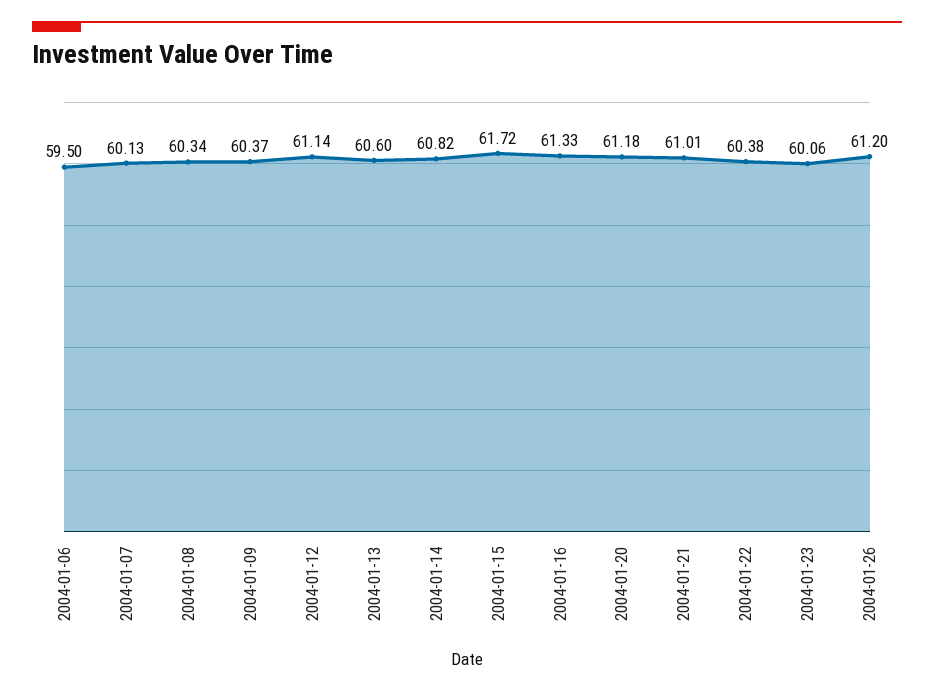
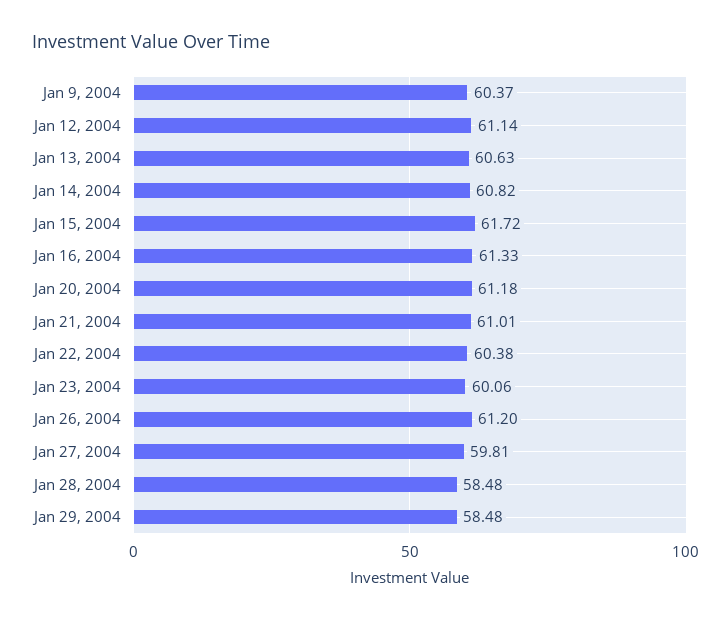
2004-01-06: 59.5 -> none
2004-01-07: 60.13 -> none
2004-01-08: 60.34 -> none
2004-01-13: 60.6 -> 60.63
Jan 27, 2004: none -> 59.81
Jan 28, 2004: none -> 58.48
Jan 29, 2004: none -> 58.48

